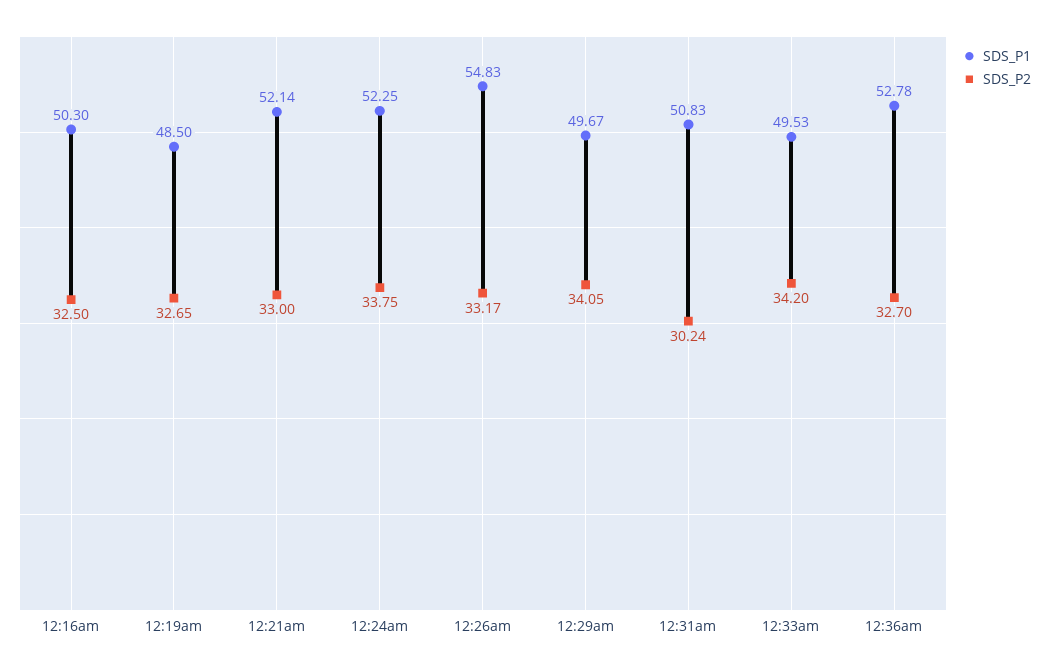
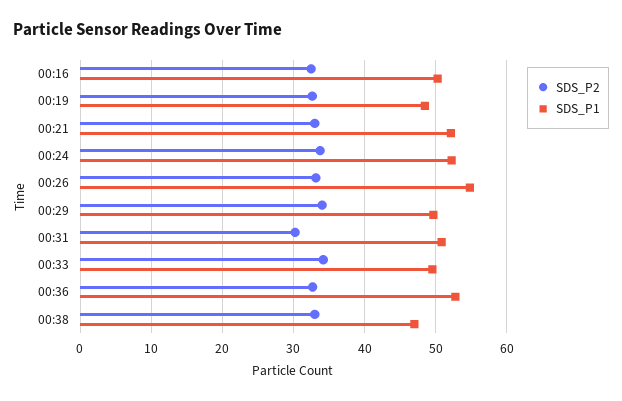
SDS_P2, 00:38: none -> 33
SDS_P1, 00:38: none -> 47

